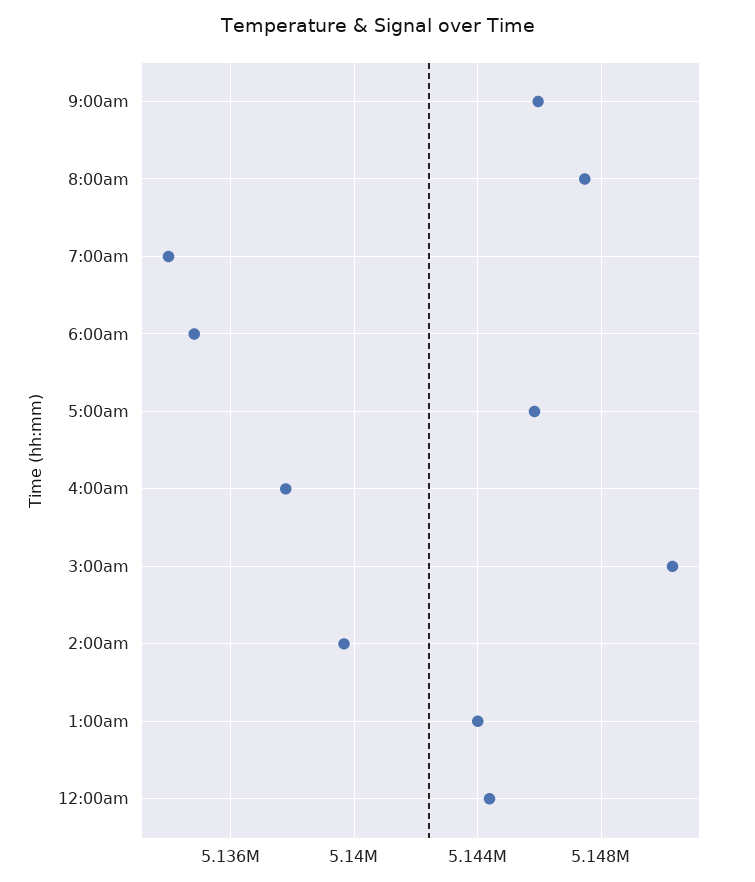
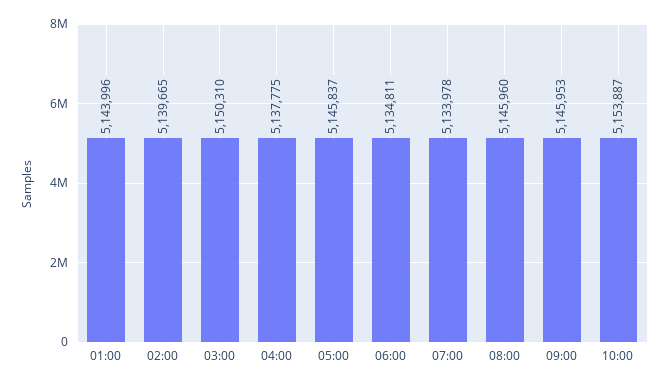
8:00am: 5147500 -> 5145960
12:00am: 5144500 -> none
10:00: none -> 5153887

